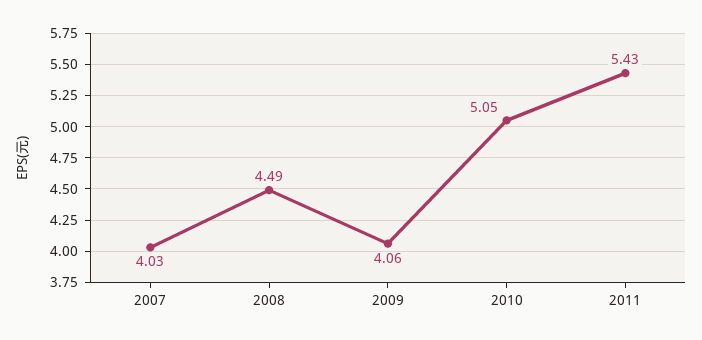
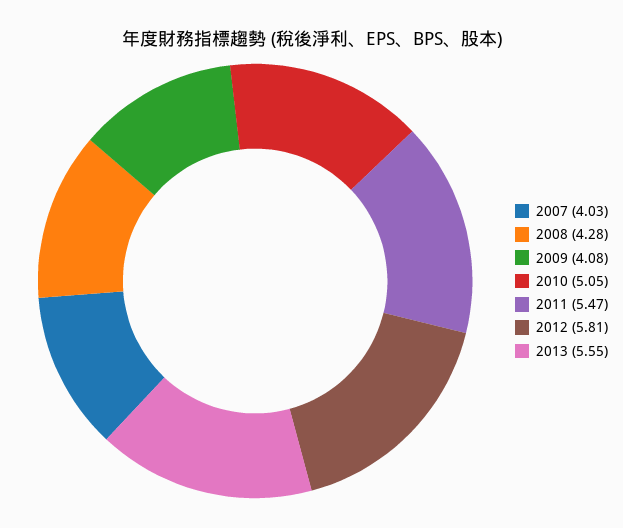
2008: 4.49 -> 4.28
2009: 4.06 -> 4.08
2011: 5.43 -> 5.47
2012: none -> 5.81
2013: none -> 5.55

